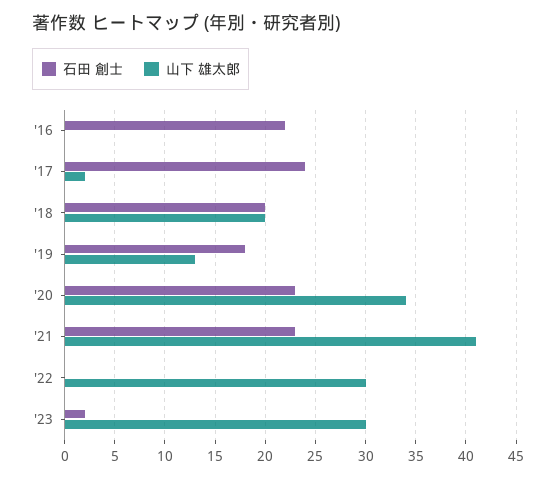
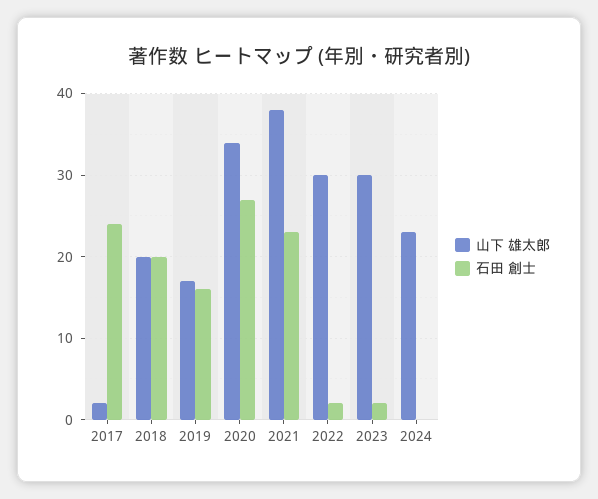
石田 創士, '16: 22 -> none
山下 雄太郎, '16: 0 -> none
石田 創士, '19: 18 -> 16
山下 雄太郎, '19: 13 -> 17
石田 創士, '20: 23 -> 27
山下 雄太郎, '21: 41 -> 38
石田 創士, '22: 0 -> 2
山下 雄太郎, 2024: none -> 23
石田 創士, 2024: none -> 0

